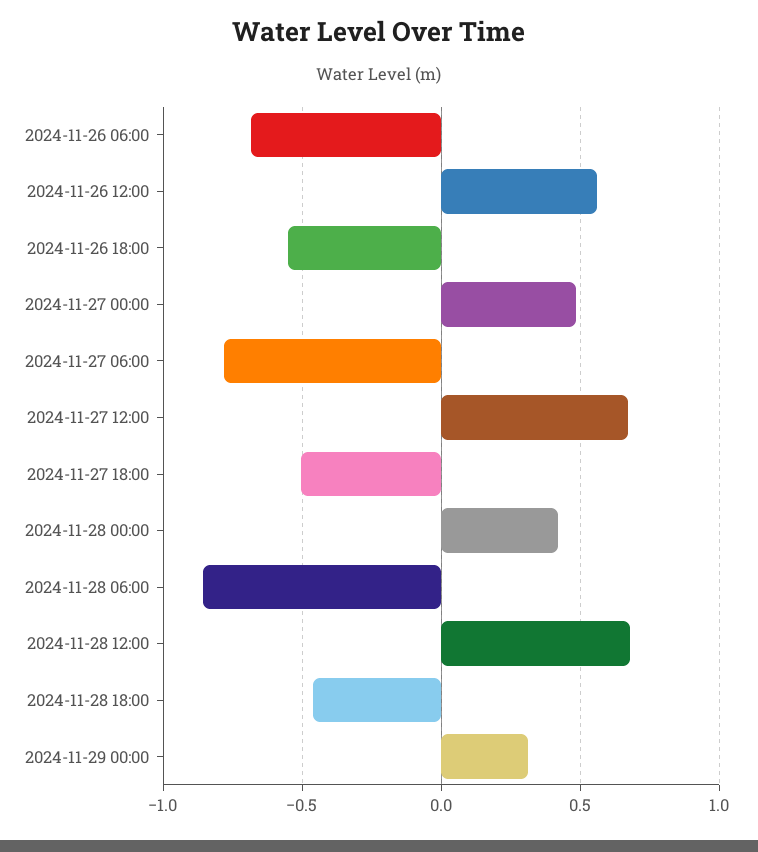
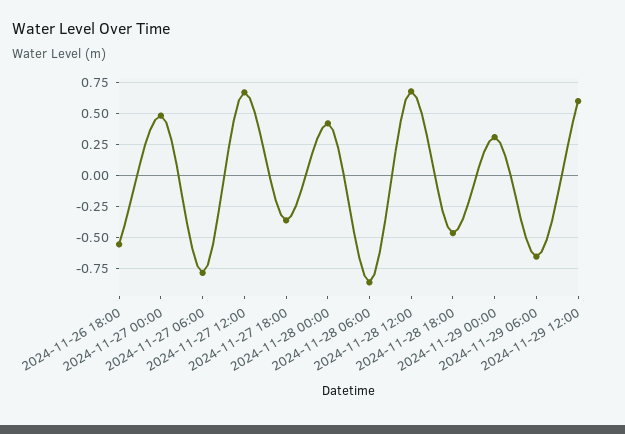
2024-11-26 06:00: -0.7 -> none
2024-11-26 12:00: 0.55 -> none
2024-11-27 18:00: -0.5 -> -0.35
2024-11-29 06:00: none -> -0.65
2024-11-29 12:00: none -> 0.6

